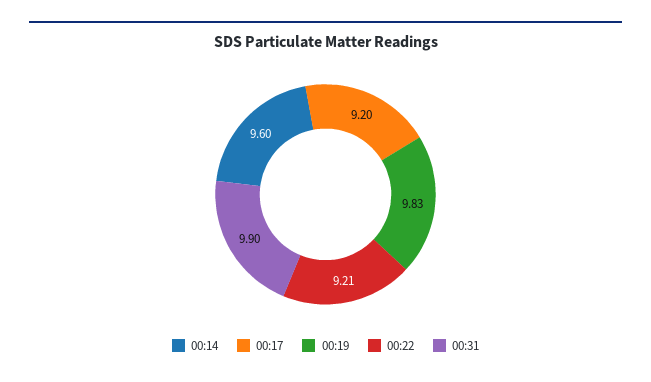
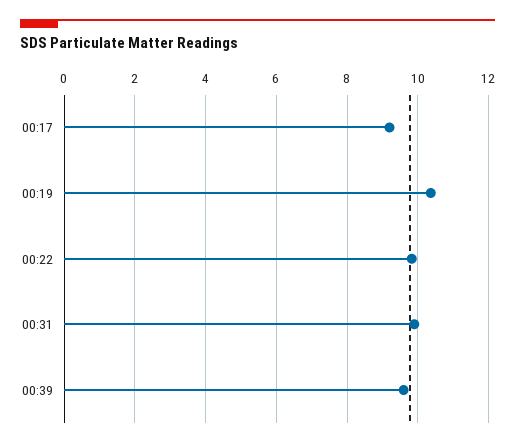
00:14: 9.6 -> none
00:19: 9.83 -> 10.4
00:22: 9.21 -> 9.8
00:39: none -> 9.6

